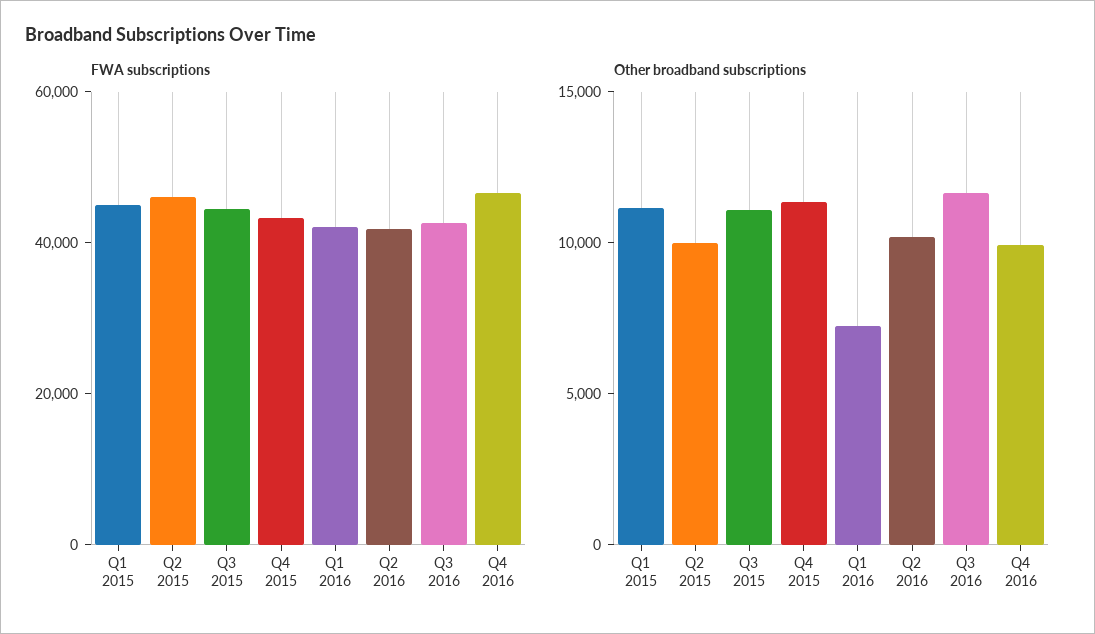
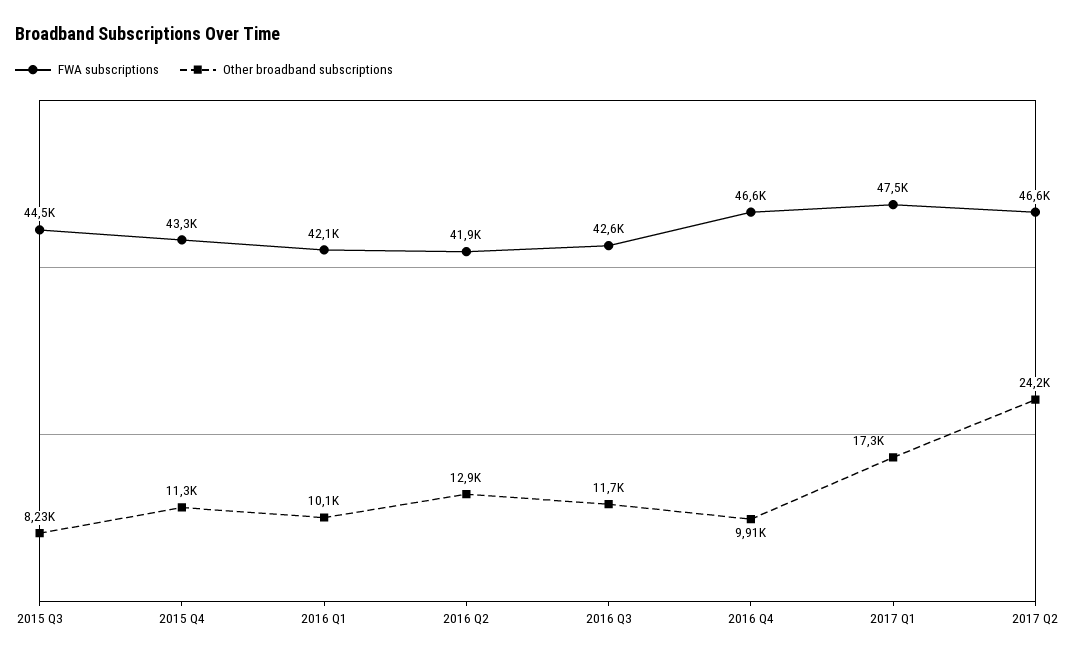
FWA subscriptions, Q1 2015: 45000 -> none
FWA subscriptions, Q2 2015: 45000 -> none
Other broadband subscriptions, Q1 2015: 11000 -> none
Other broadband subscriptions, Q2 2015: 10000 -> none
Other broadband subscriptions, Q3 2015: 11000 -> 8230
Other broadband subscriptions, Q1 2016: 7000 -> 10100
Other broadband subscriptions, Q2 2016: 10000 -> 12900
FWA subscriptions, 2017 Q1: none -> 47500
Other broadband subscriptions, 2017 Q1: none -> 17300
FWA subscriptions, 2017 Q2: none -> 46600
Other broadband subscriptions, 2017 Q2: none -> 24200

